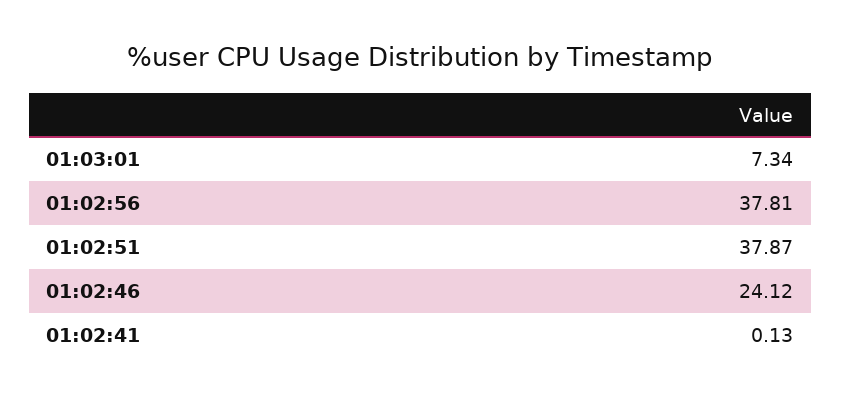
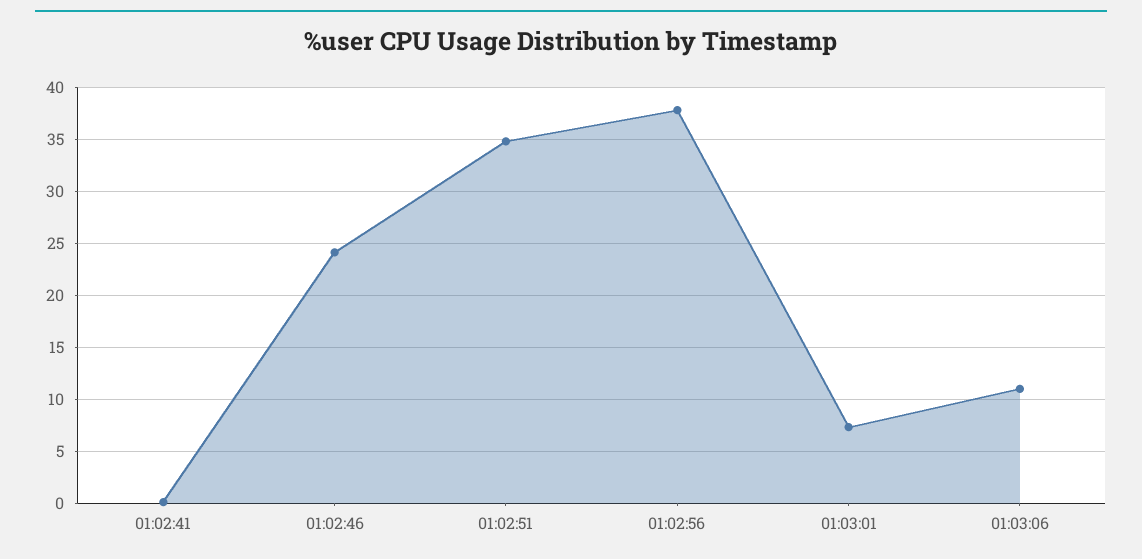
01:02:51: 37.87 -> 35
01:03:06: none -> 11

